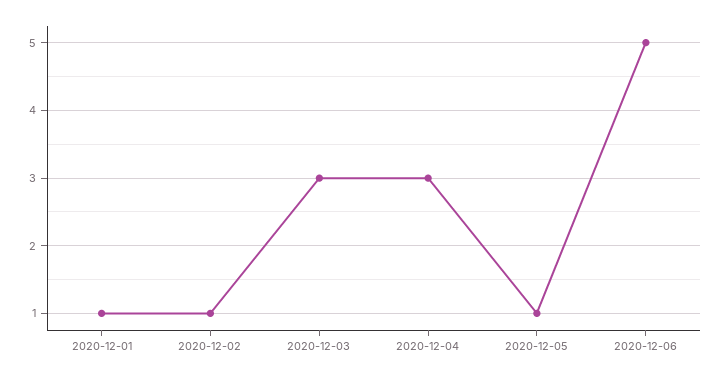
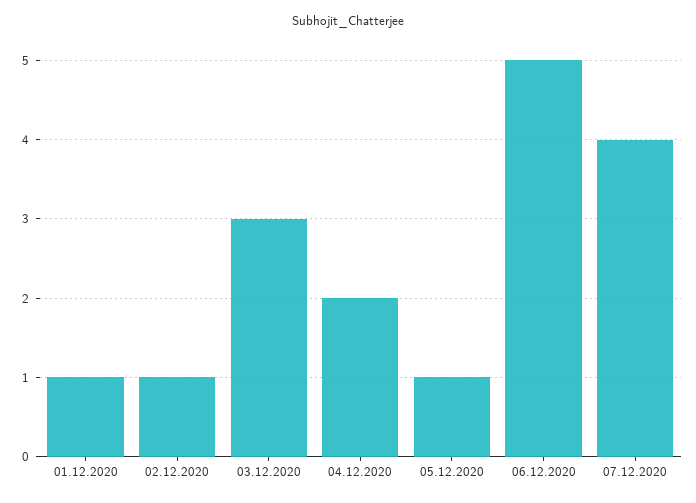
2020-12-04: 3 -> 2
07.12.2020: none -> 4

